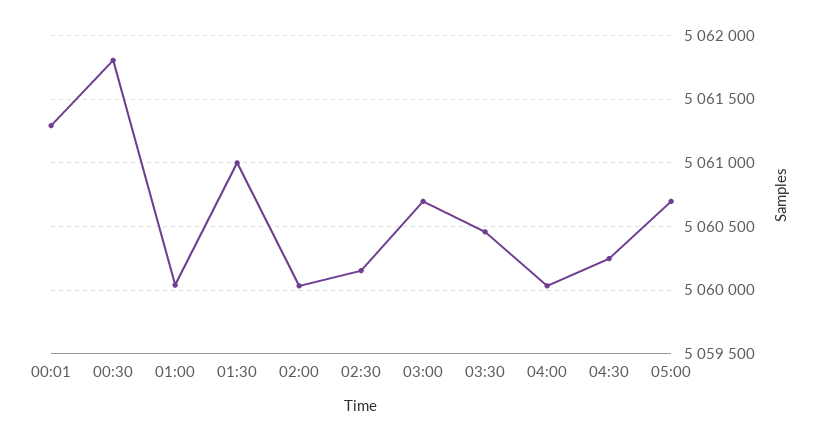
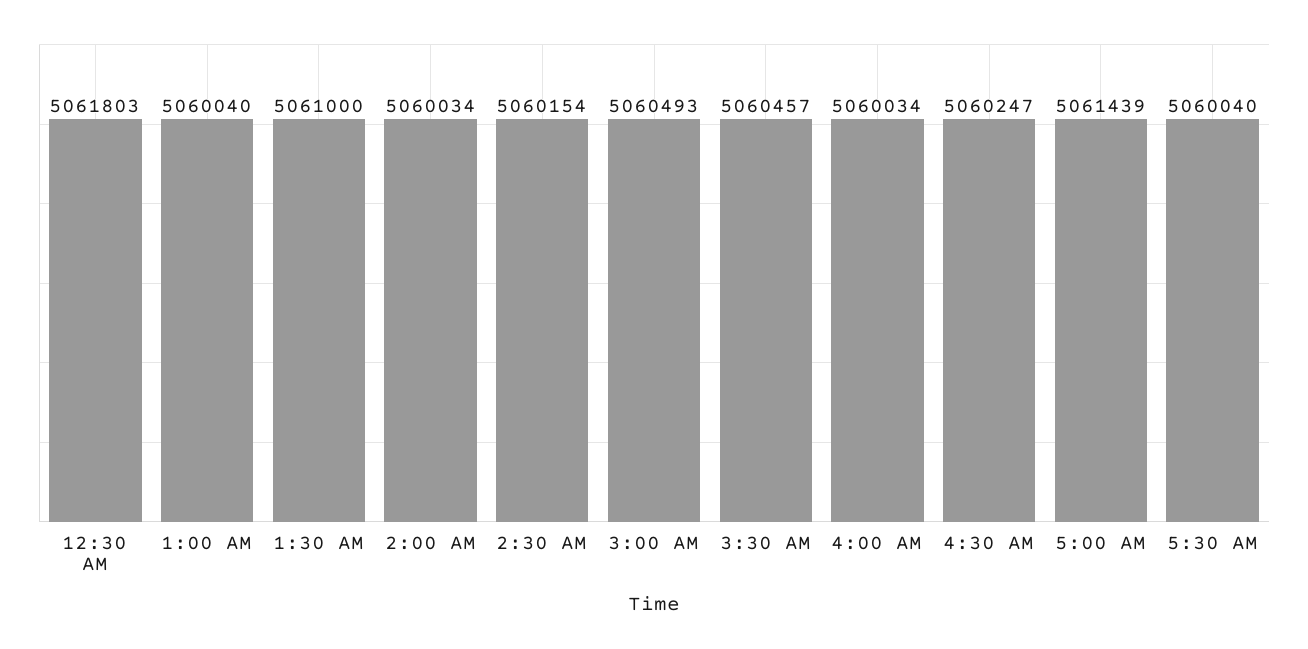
00:01: 5061300 -> none
03:00: 5060700 -> 5060493
05:00: 5060700 -> 5061439
5:30 AM: none -> 5060040

